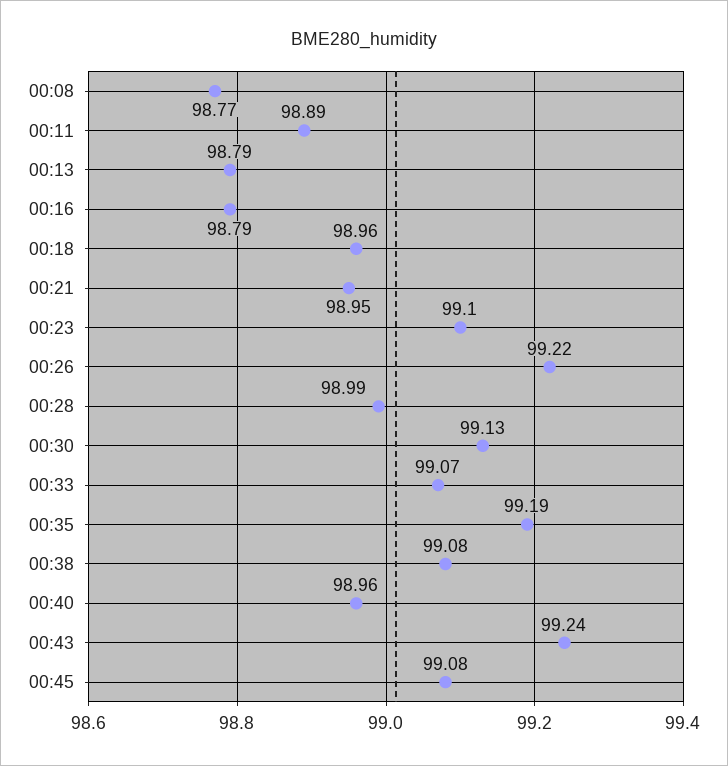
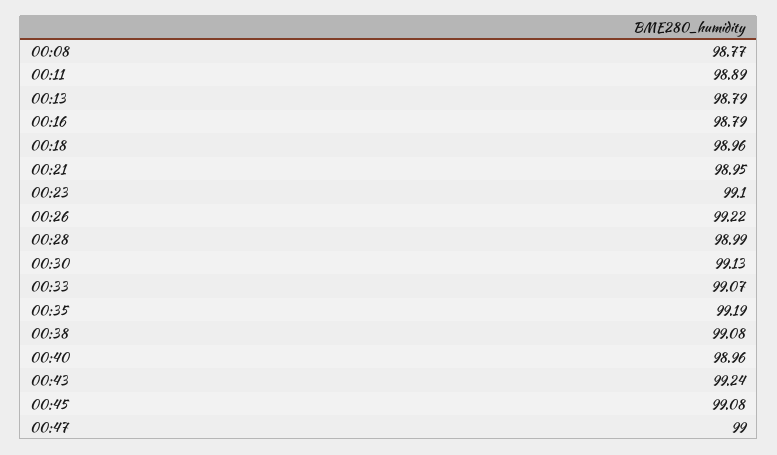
00:47: none -> 99

